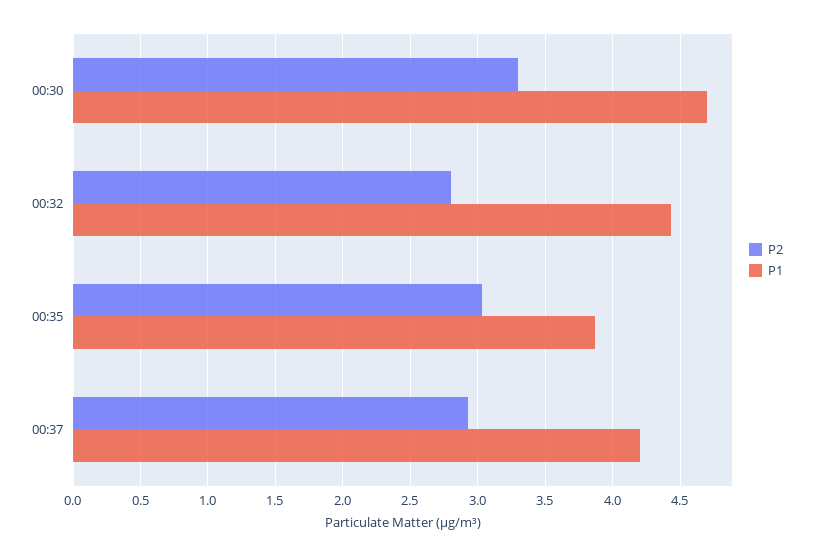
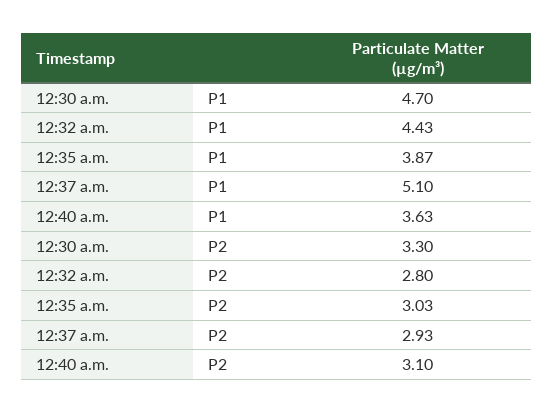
P1, 00:37: 4.2 -> 5.1
P1, 12:40 a.m.: none -> 3.63
P2, 12:40 a.m.: none -> 3.1

